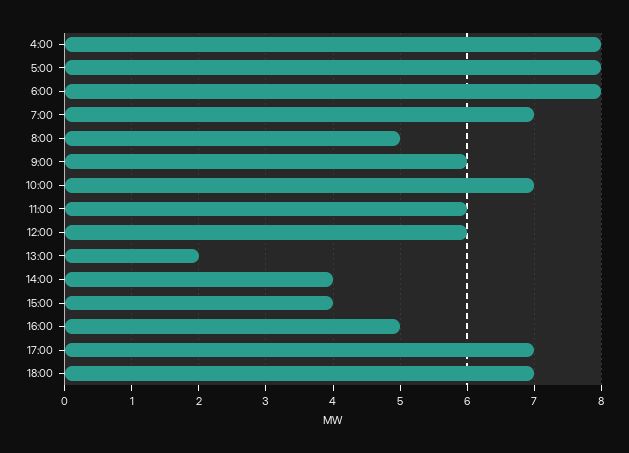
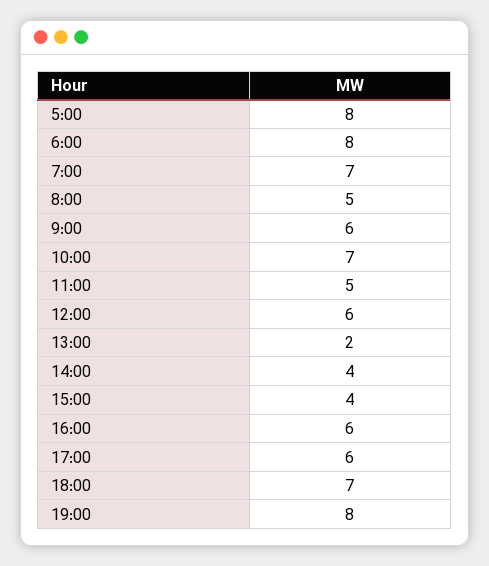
4:00: 8 -> none
11:00: 6 -> 5
16:00: 5 -> 6
17:00: 7 -> 6
19:00: none -> 8

